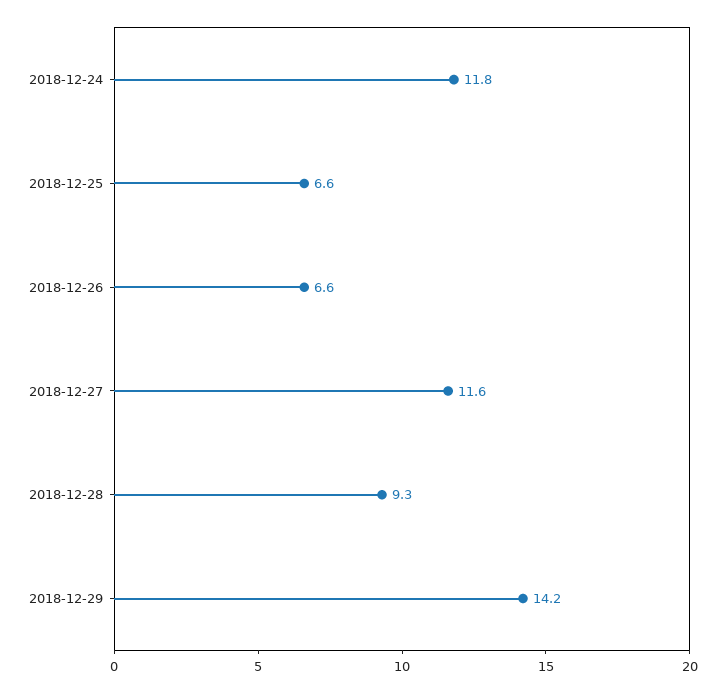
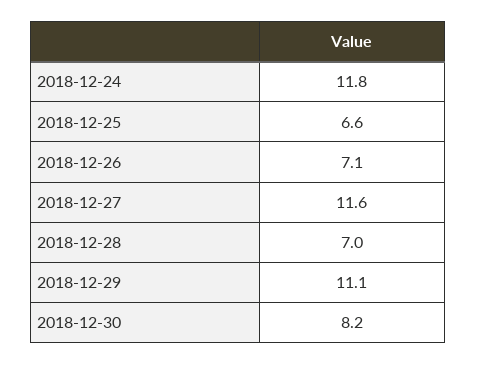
2018-12-26: 6.6 -> 7.1
2018-12-28: 9.3 -> 7
2018-12-29: 14.2 -> 11.1
2018-12-30: none -> 8.2

